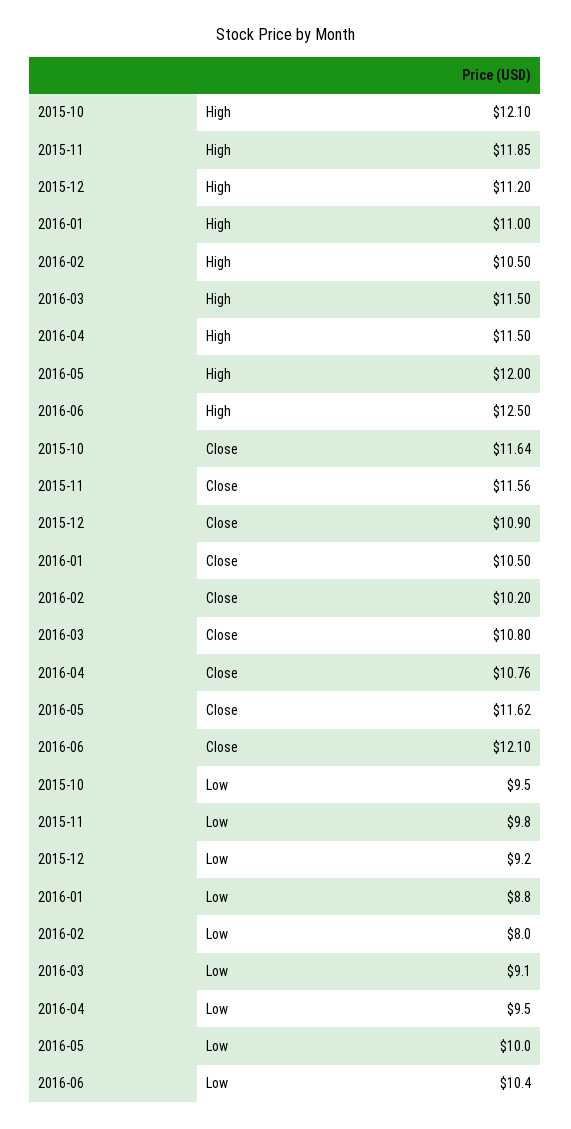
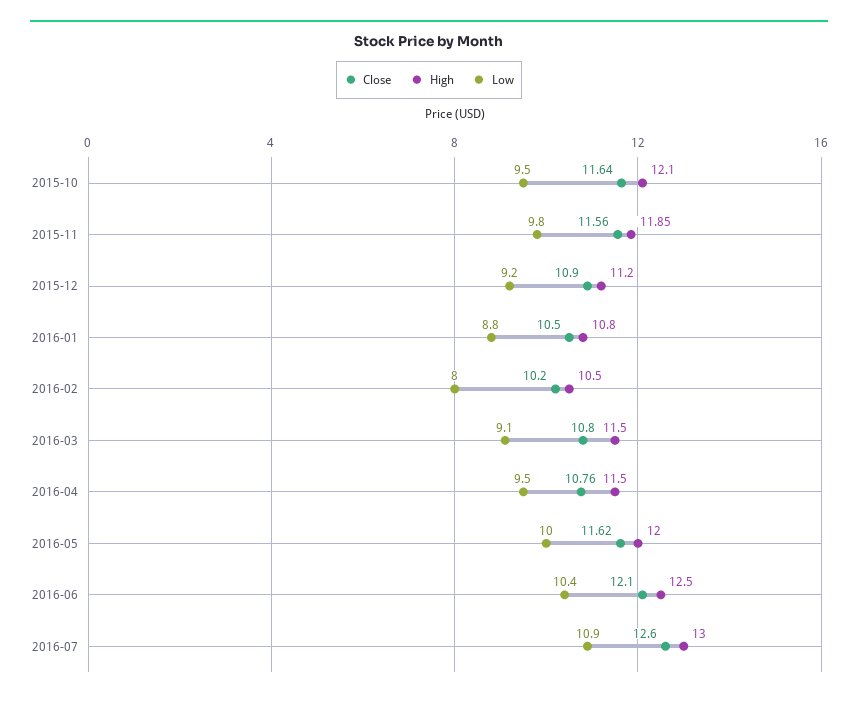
High, 2016-01: 11 -> 10.8
Close, 2016-07: none -> 12.6
High, 2016-07: none -> 13
Low, 2016-07: none -> 10.9

